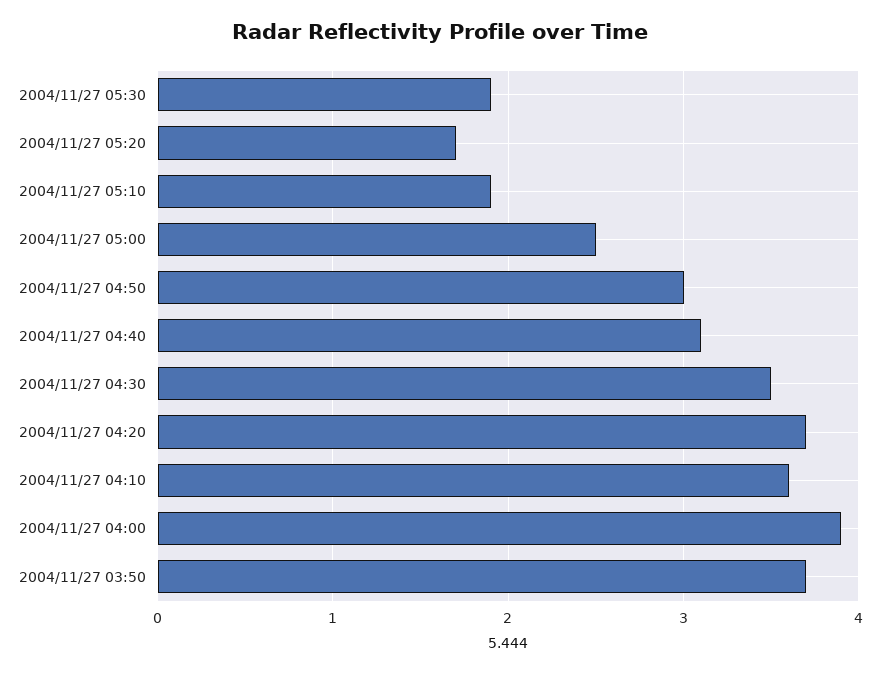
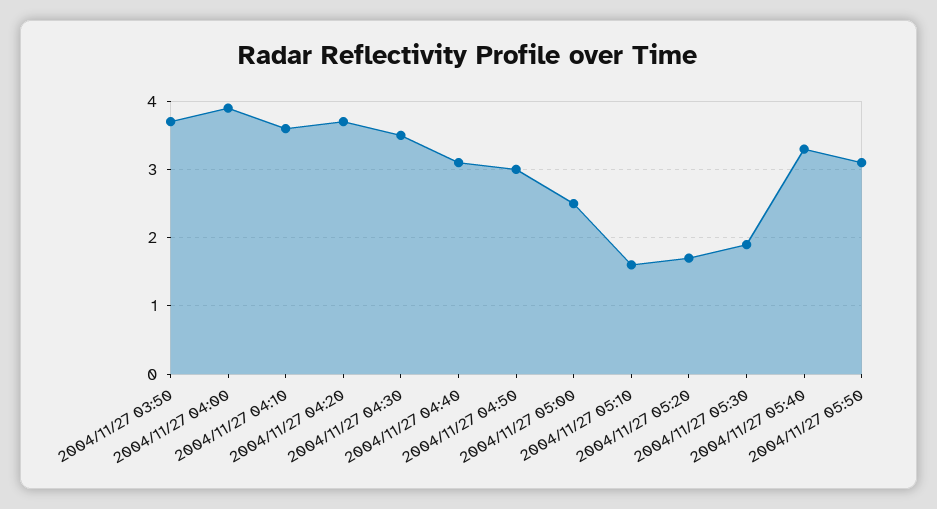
2004/11/27 05:10: 1.9 -> 1.6
2004/11/27 05:40: none -> 3.3
2004/11/27 05:50: none -> 3.1

